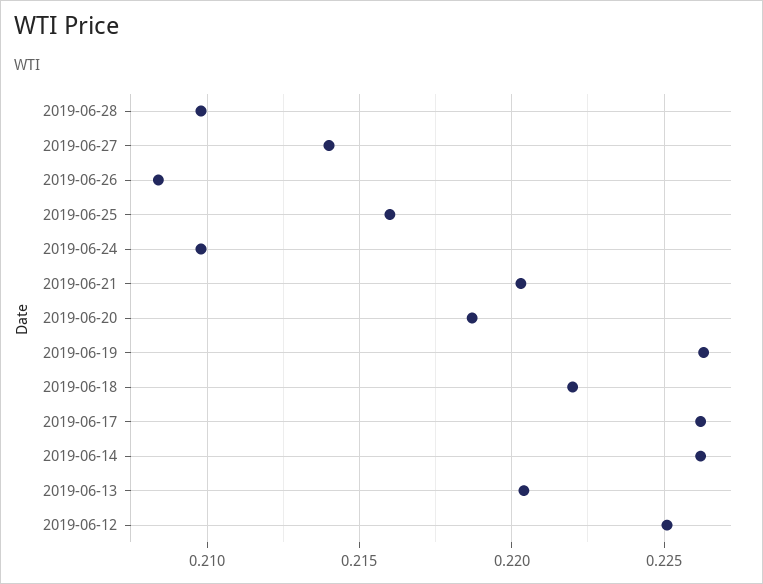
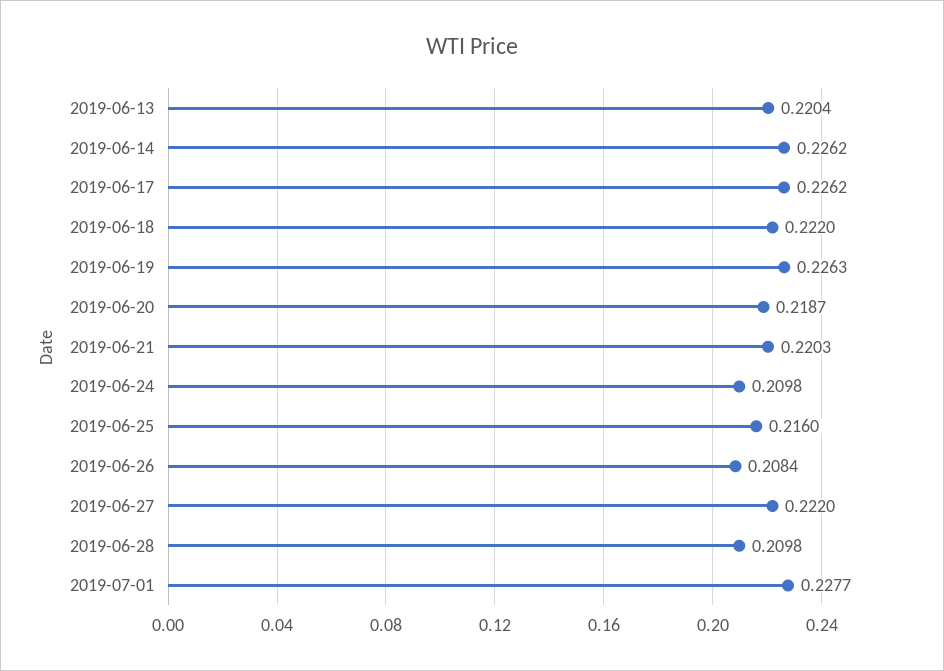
2019-06-27: 0.214 -> 0.222
2019-06-12: 0.225 -> none
2019-07-01: none -> 0.2277

